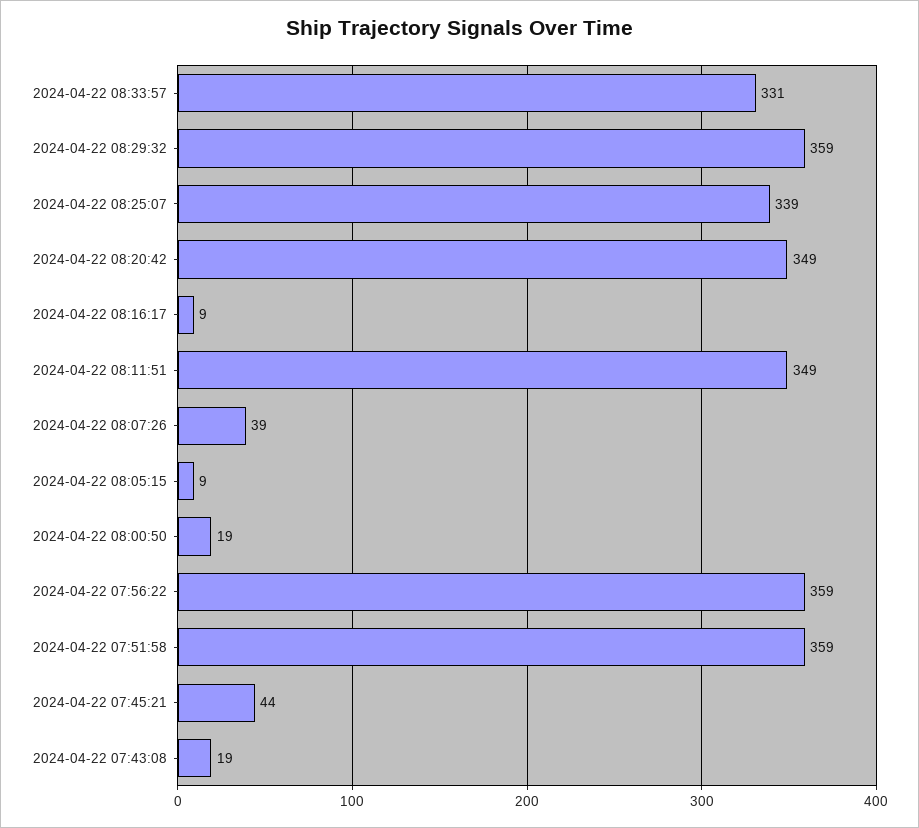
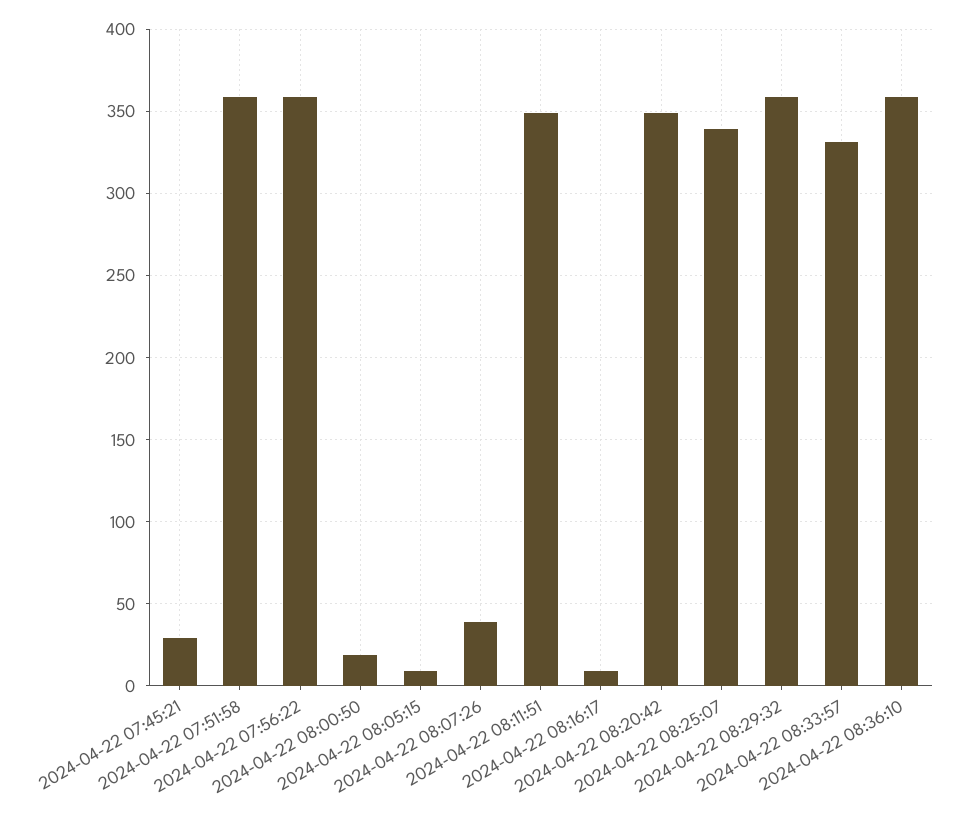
2024-04-22 07:45:21: 44 -> 30
2024-04-22 07:43:08: 19 -> none
2024-04-22 08:36:10: none -> 360

